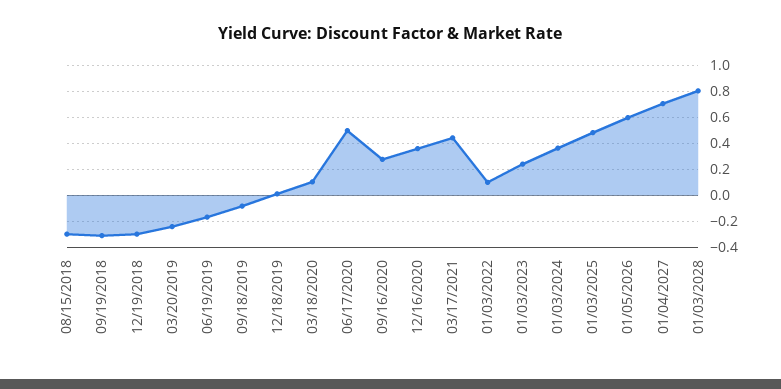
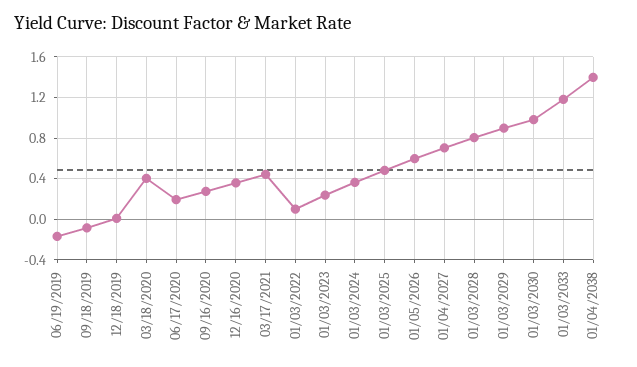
08/15/2018: -0.3 -> none
09/19/2018: -0.3 -> none
12/19/2018: -0.3 -> none
03/20/2019: -0.25 -> none
03/18/2020: 0.1 -> 0.4
06/17/2020: 0.5 -> 0.2
01/03/2029: none -> 0.9
01/03/2030: none -> 1
01/03/2033: none -> 1.2
01/04/2038: none -> 1.4

